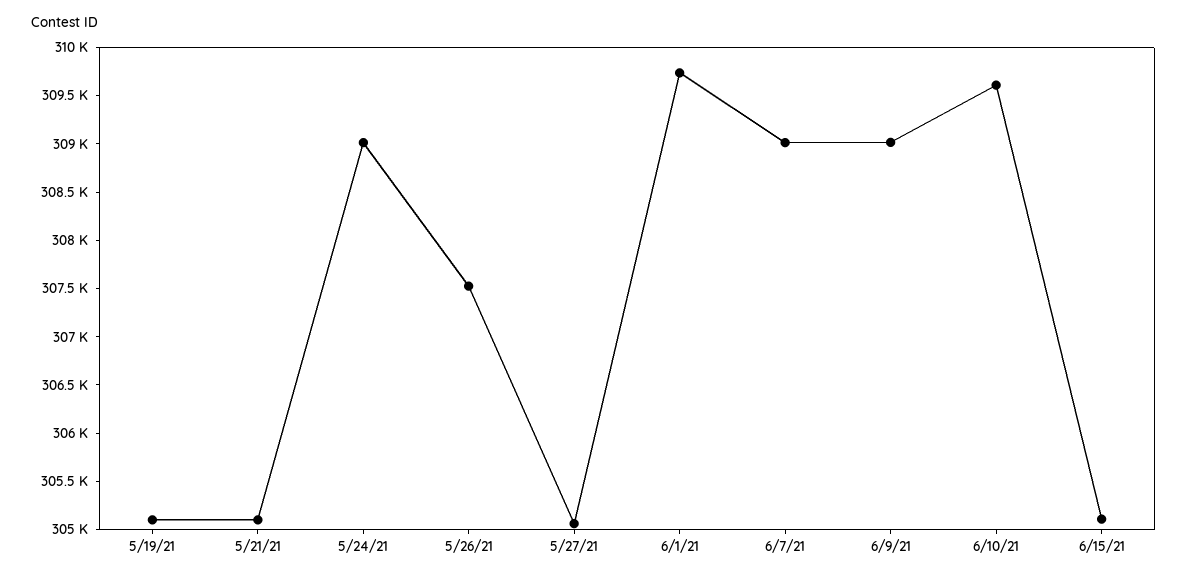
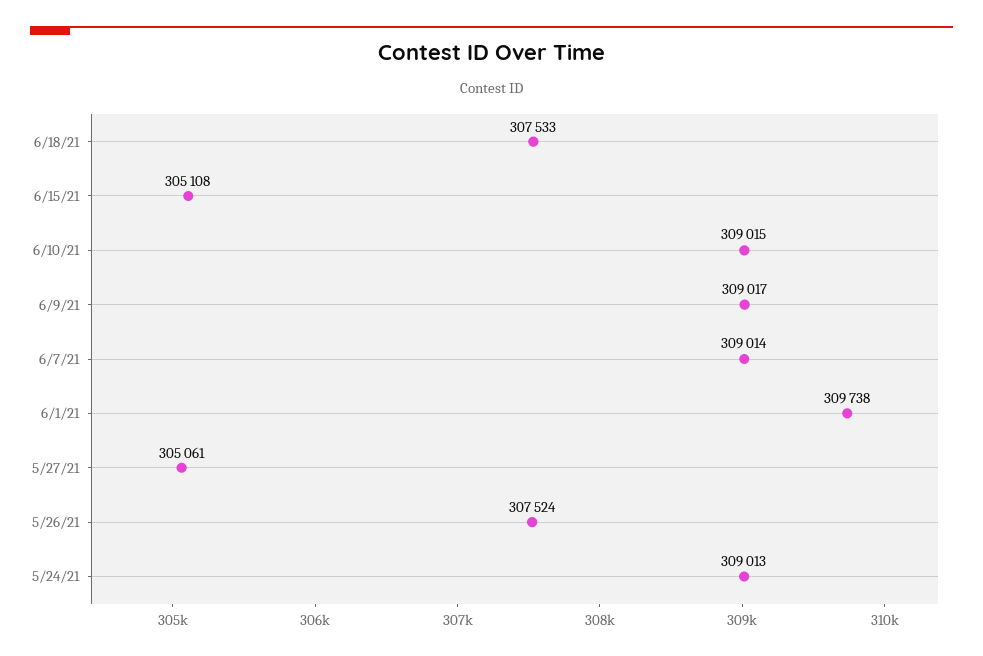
5/19/21: 305100 -> none
5/21/21: 305100 -> none
6/10/21: 309600 -> 309015
6/18/21: none -> 307533

